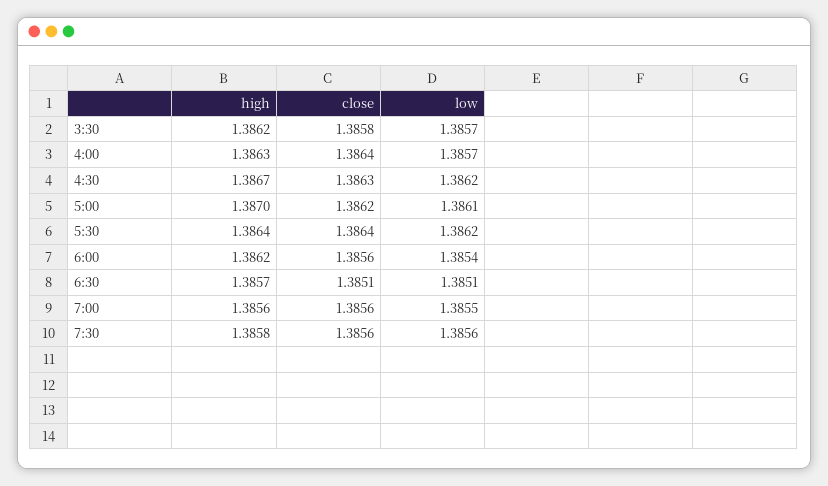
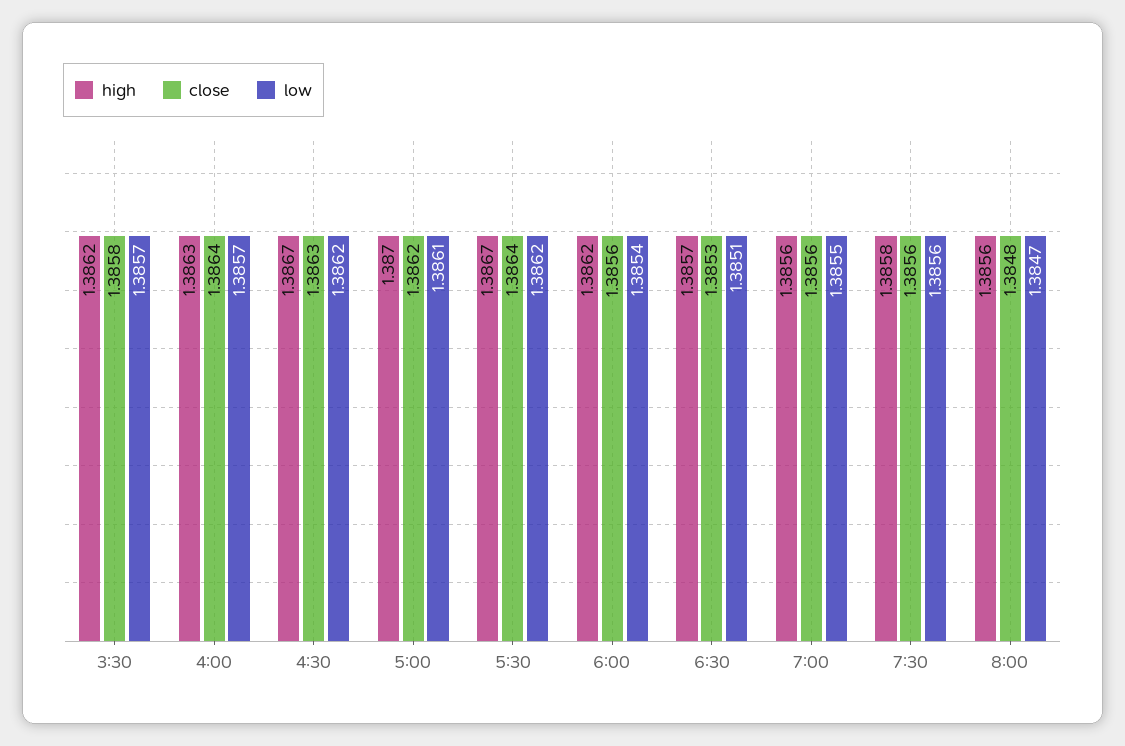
high, 5:30: 1.3864 -> 1.3867
close, 6:30: 1.3851 -> 1.3853
high, 8:00: none -> 1.3856
close, 8:00: none -> 1.3848
low, 8:00: none -> 1.3847

